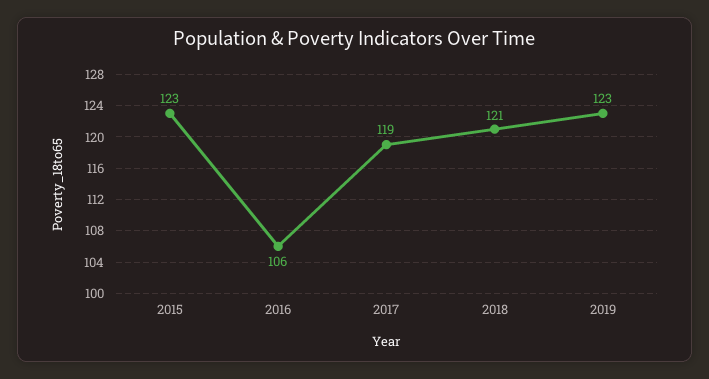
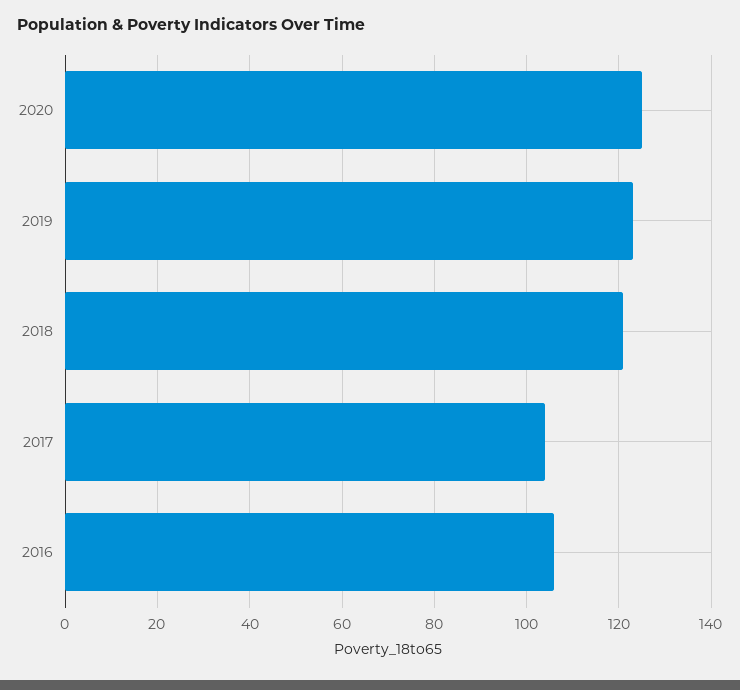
2015: 123 -> none
2017: 119 -> 105
2020: none -> 125

